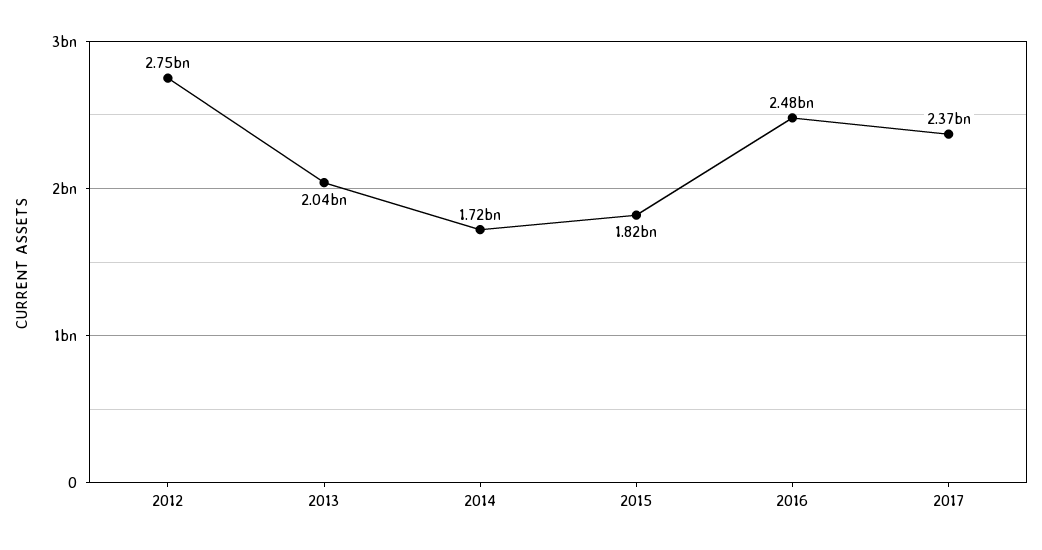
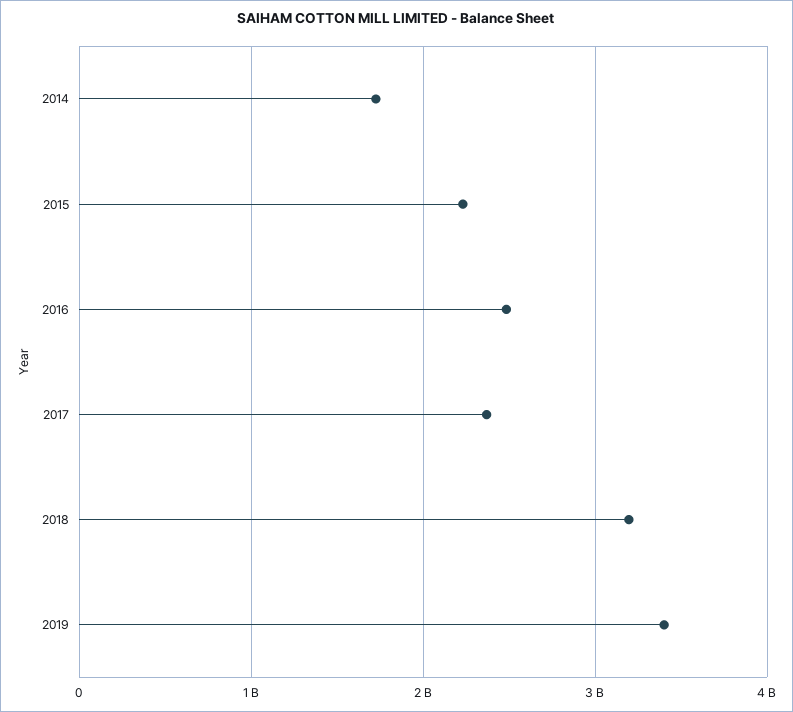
2012: 2750000000 -> none
2013: 2040000000 -> none
2015: 1820000000 -> 2200000000
2018: none -> 3200000000
2019: none -> 3400000000

